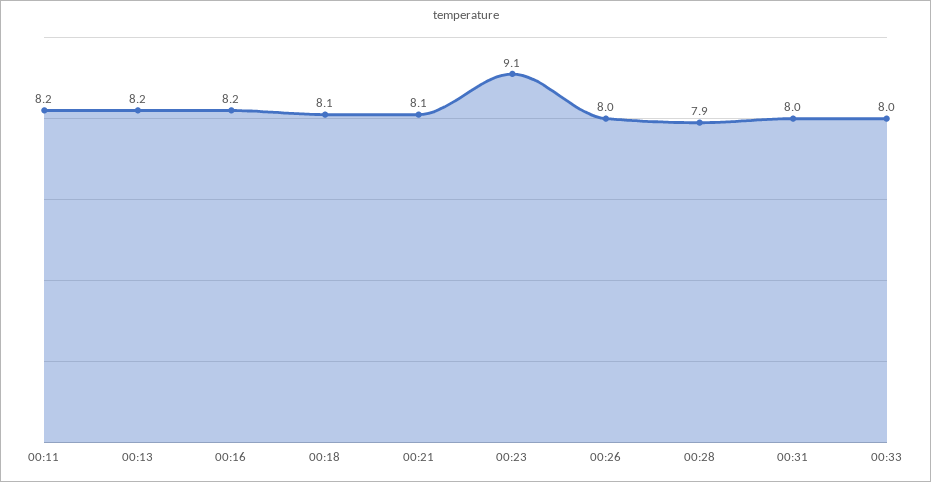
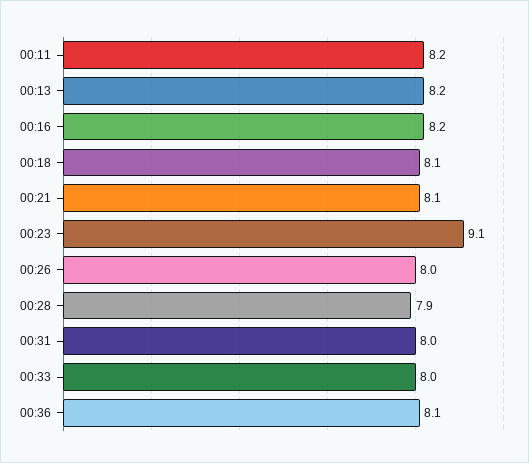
00:36: none -> 8.1

